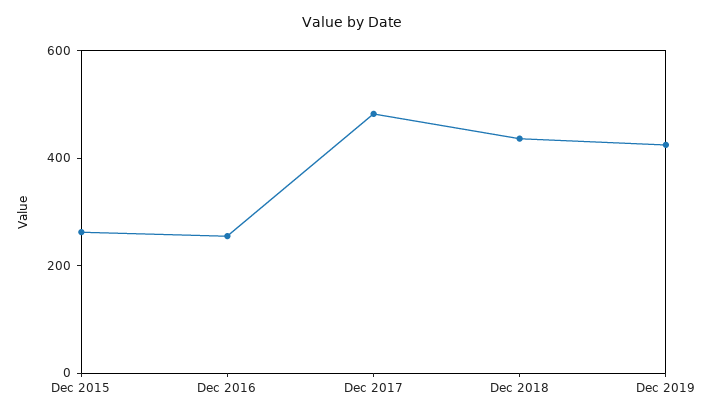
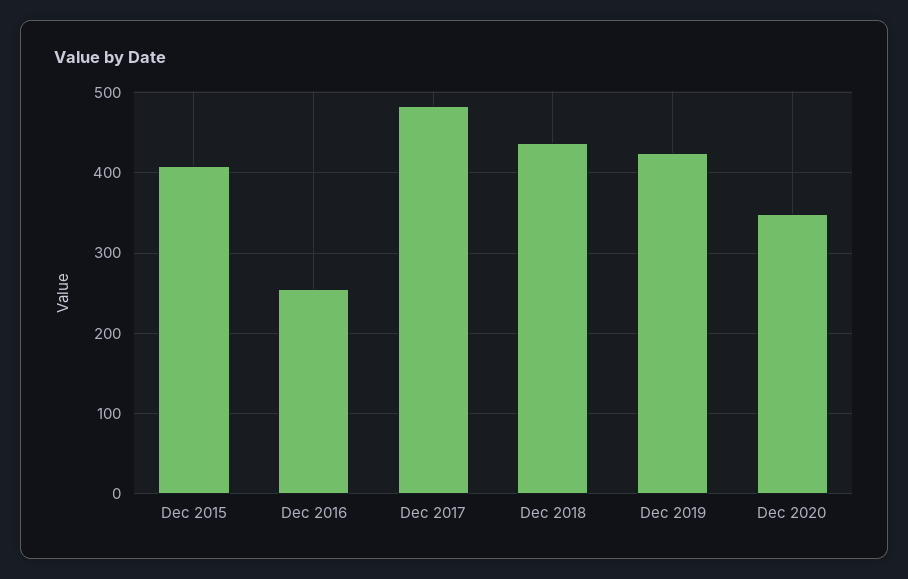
Dec 2015: 250 -> 410
Dec 2020: none -> 350

